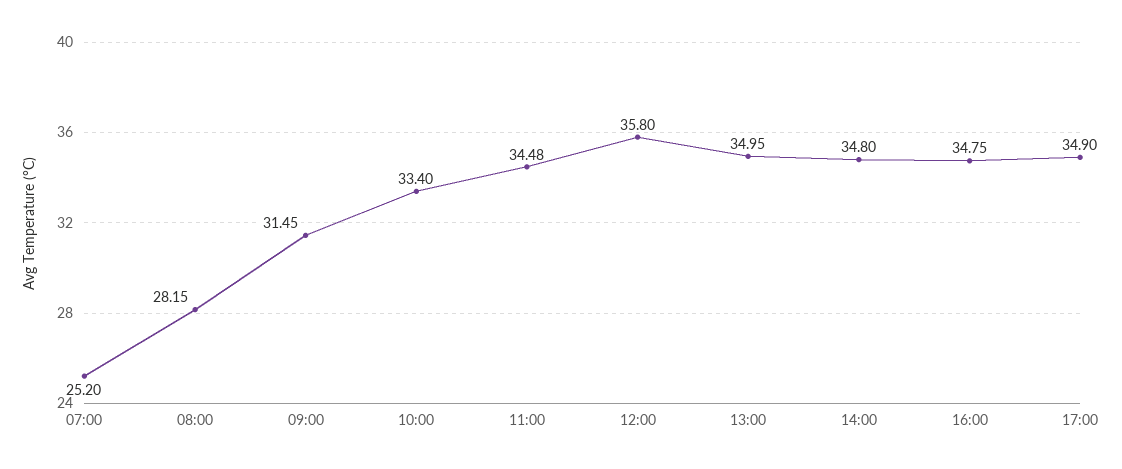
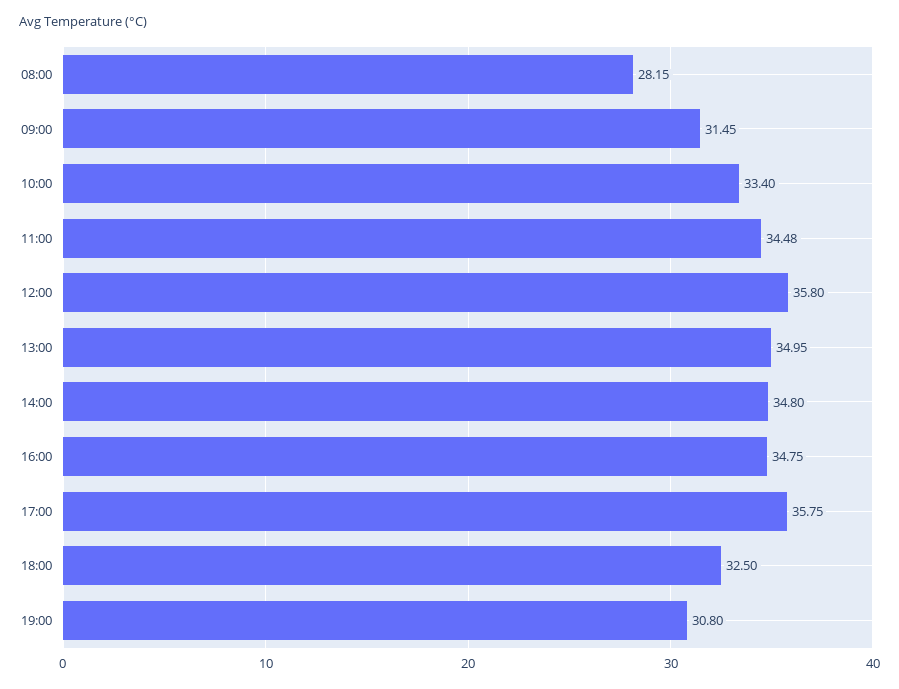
07:00: 25.2 -> none
17:00: 34.9 -> 35.75
18:00: none -> 32.5
19:00: none -> 30.8

